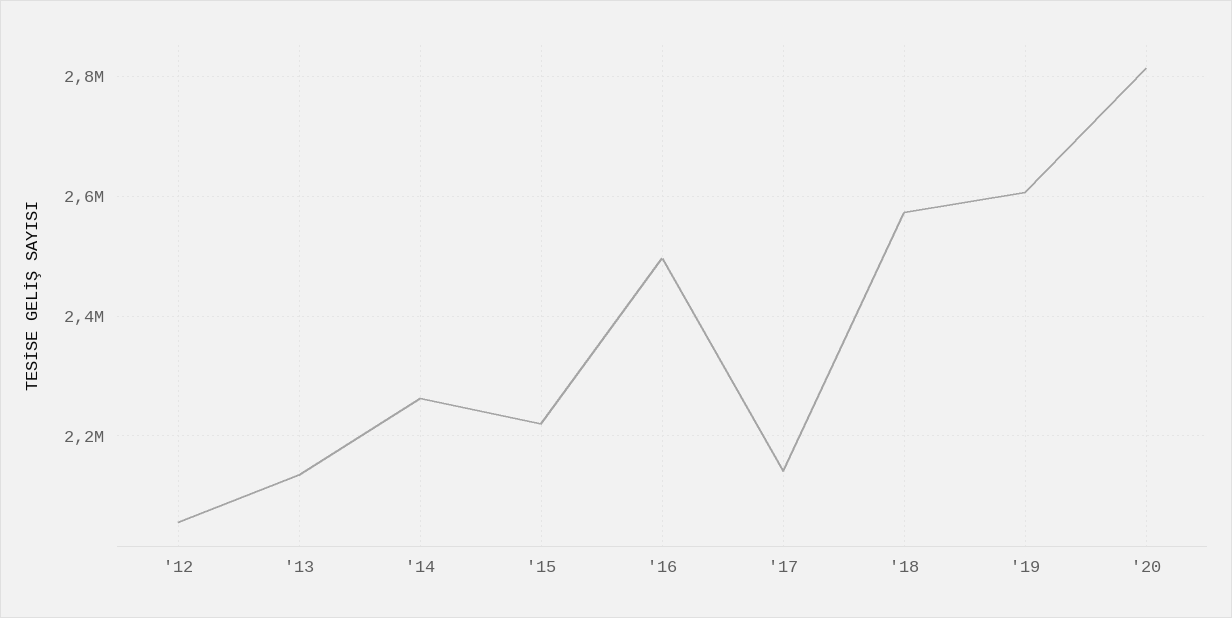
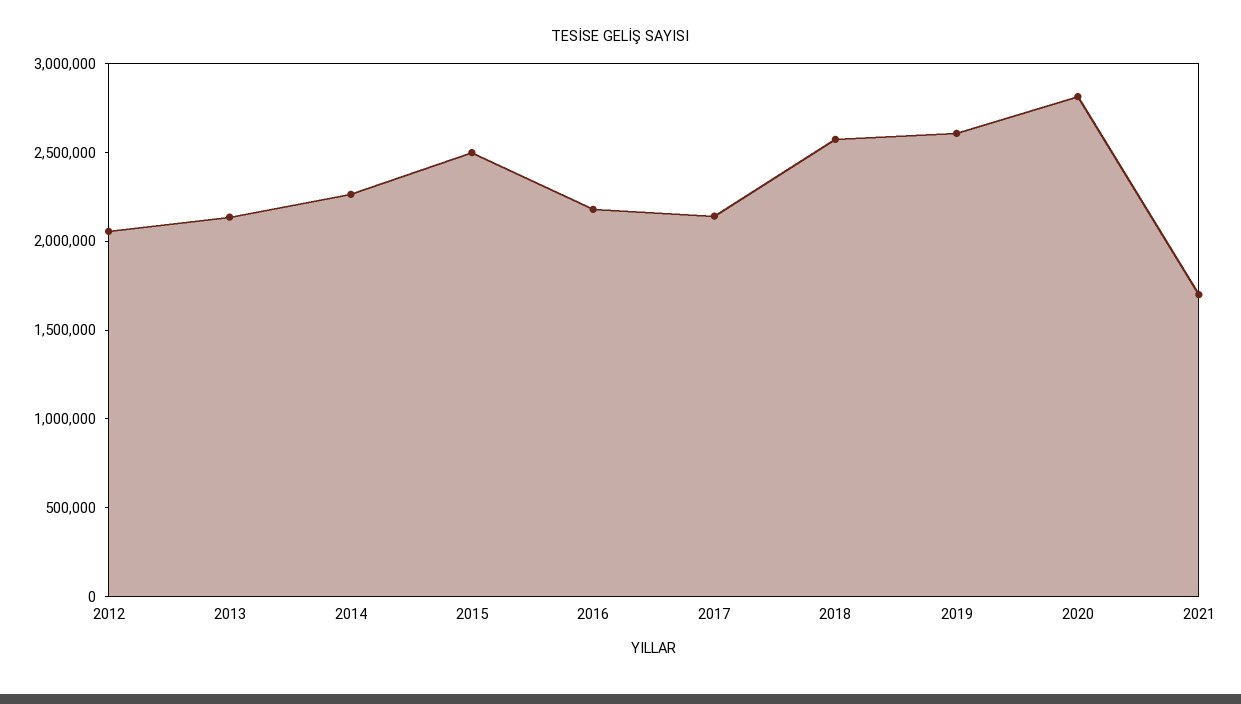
'15: 2220000 -> 2500000
'16: 2500000 -> 2200000
2021: none -> 1700000

